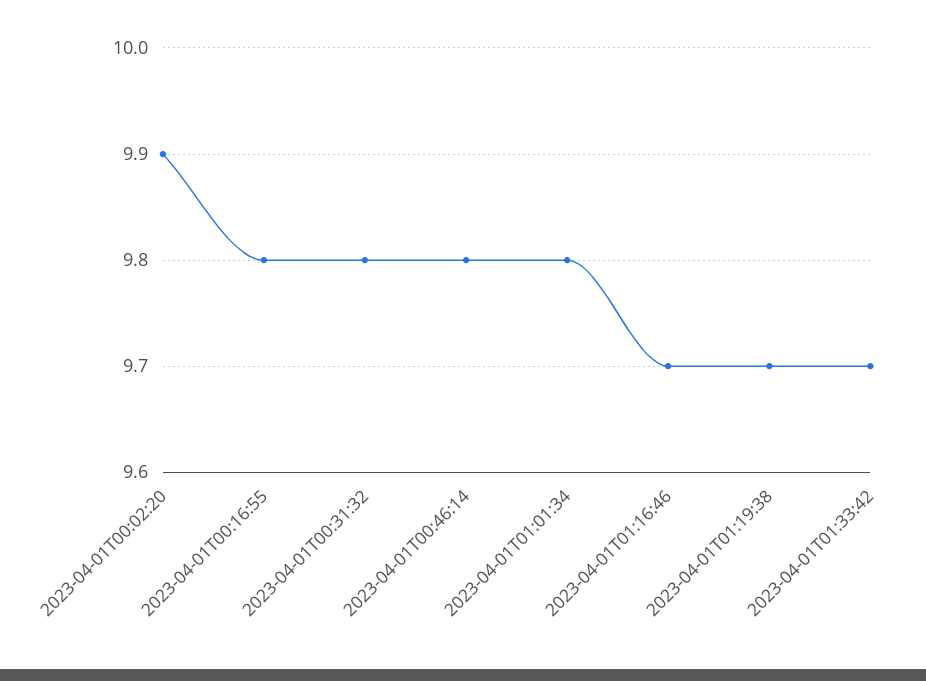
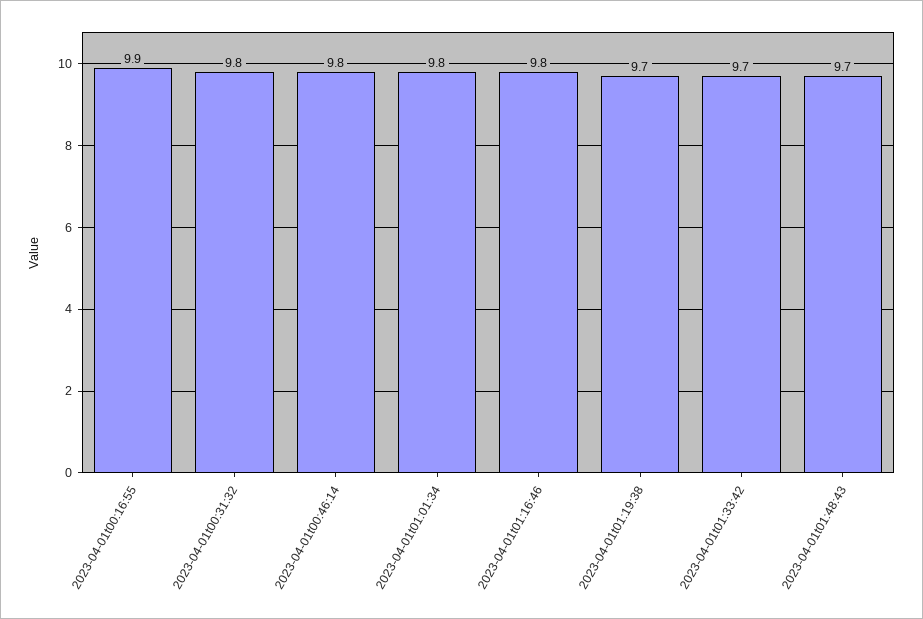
2023-04-01T00:02:20: 9.9 -> none
2023-04-01T00:16:55: 9.8 -> 9.9
2023-04-01T01:16:46: 9.7 -> 9.8
2023-04-01t01:48:43: none -> 9.7

